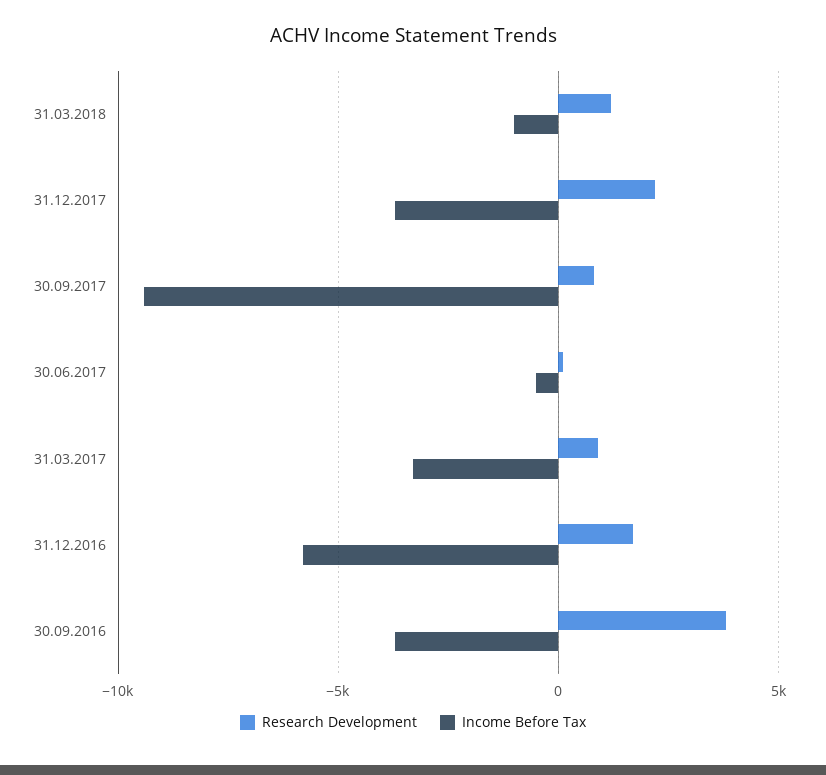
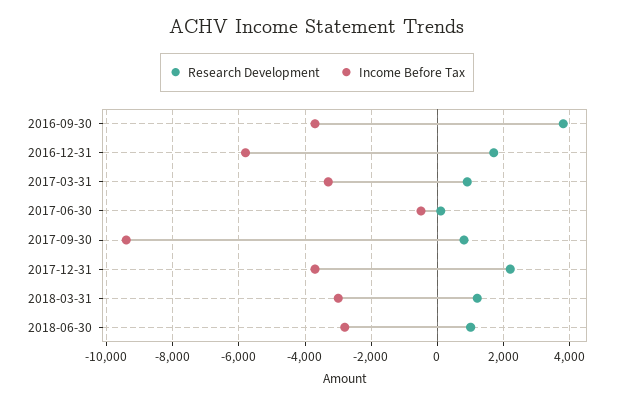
Income Before Tax, 31.03.2018: -1000 -> -3000
Research Development, 2018-06-30: none -> 1000
Income Before Tax, 2018-06-30: none -> -2800

